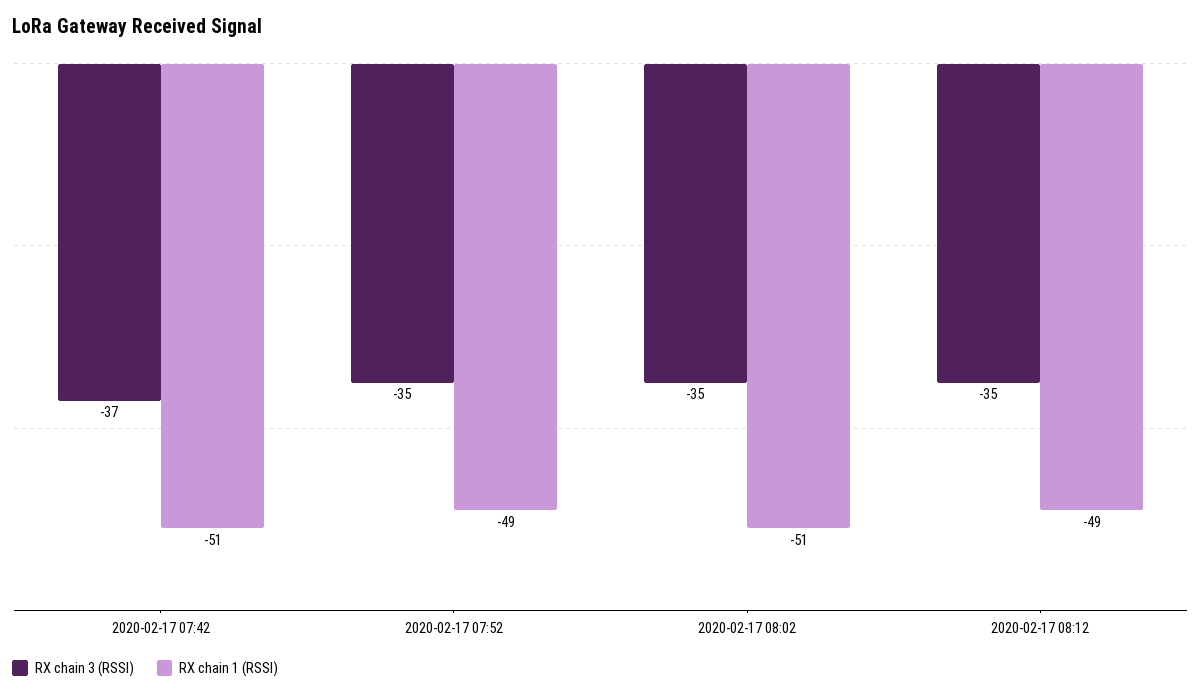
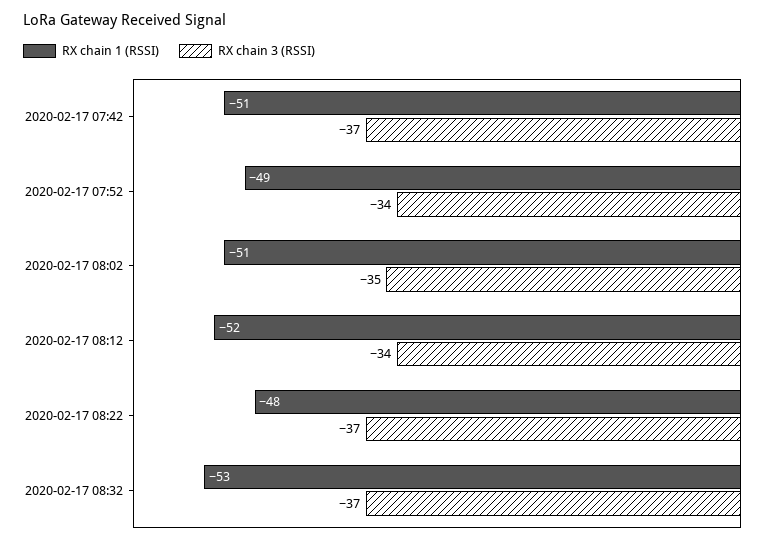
RX chain 3 (RSSI), 2020-02-17 07:52: -35 -> -34
RX chain 3 (RSSI), 2020-02-17 08:12: -35 -> -34
RX chain 1 (RSSI), 2020-02-17 08:12: -49 -> -52
RX chain 1 (RSSI), 2020-02-17 08:22: none -> -48
RX chain 3 (RSSI), 2020-02-17 08:22: none -> -37
RX chain 1 (RSSI), 2020-02-17 08:32: none -> -53
RX chain 3 (RSSI), 2020-02-17 08:32: none -> -37

